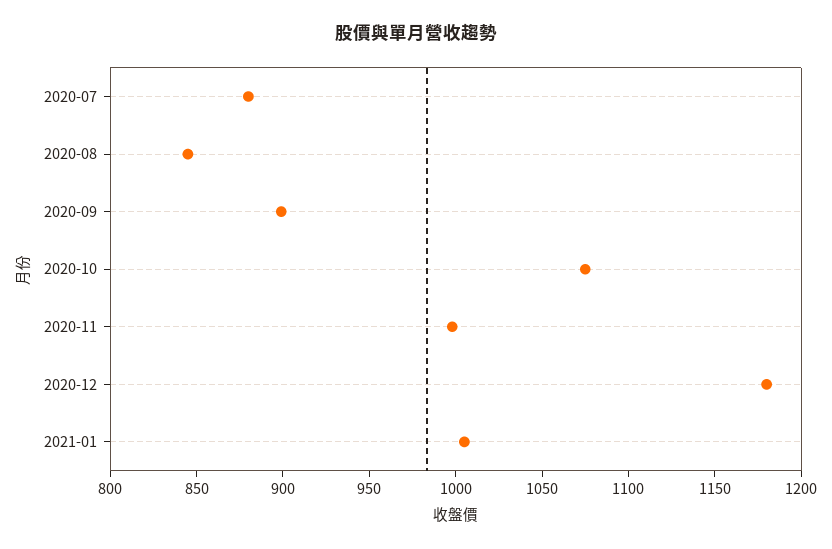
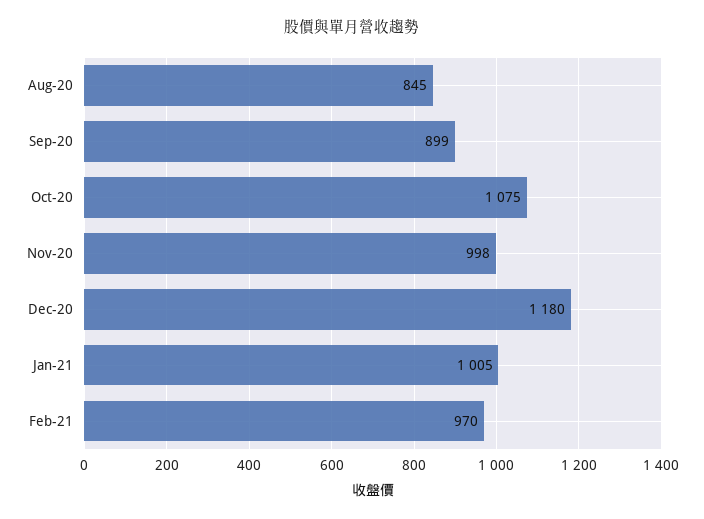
2020-07: 880 -> none
Feb-21: none -> 970

